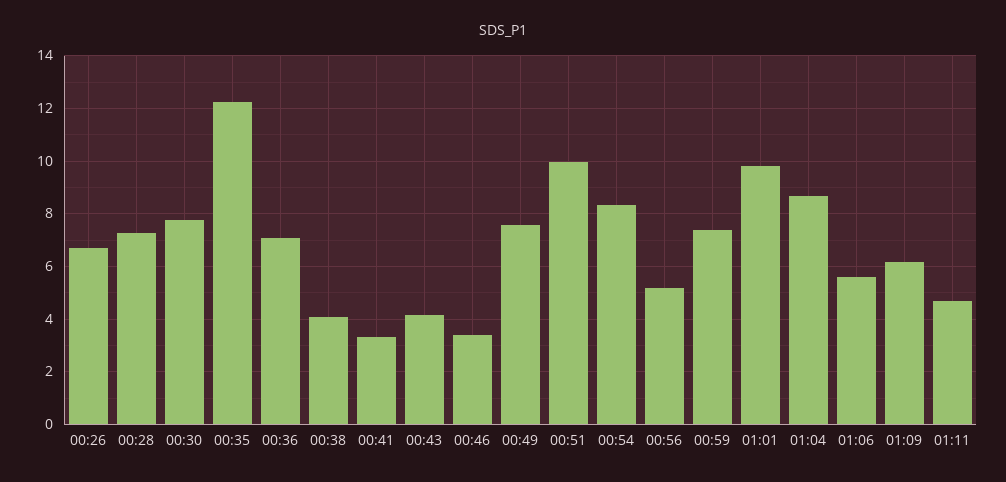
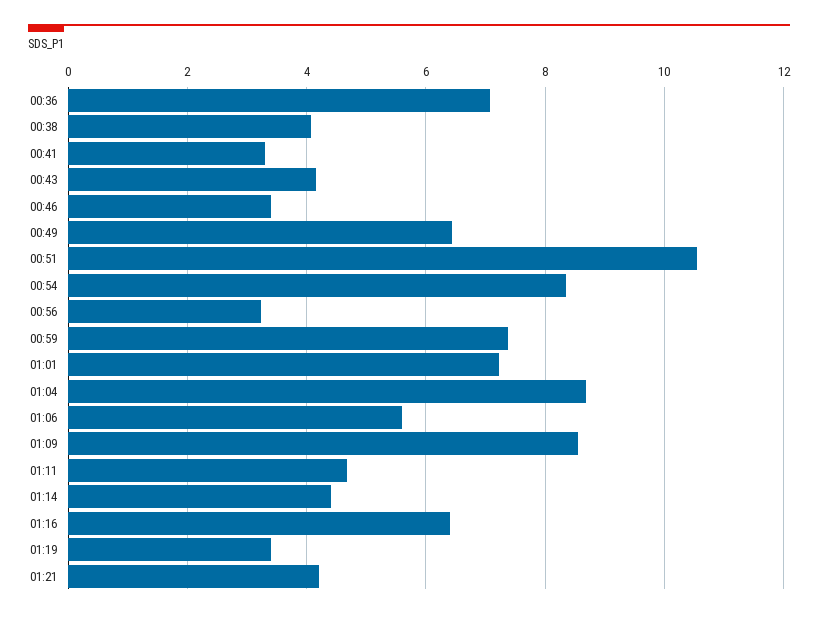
00:26: 6.75 -> none
00:28: 7.25 -> none
00:30: 7.75 -> none
00:35: 12.25 -> none
00:49: 7.5 -> 6.4
00:51: 10 -> 10.6
00:56: 5.25 -> 3.2
01:01: 9.75 -> 7.2
01:09: 6.25 -> 8.6
01:14: none -> 4.4
01:16: none -> 6.4
01:19: none -> 3.4
01:21: none -> 4.2

